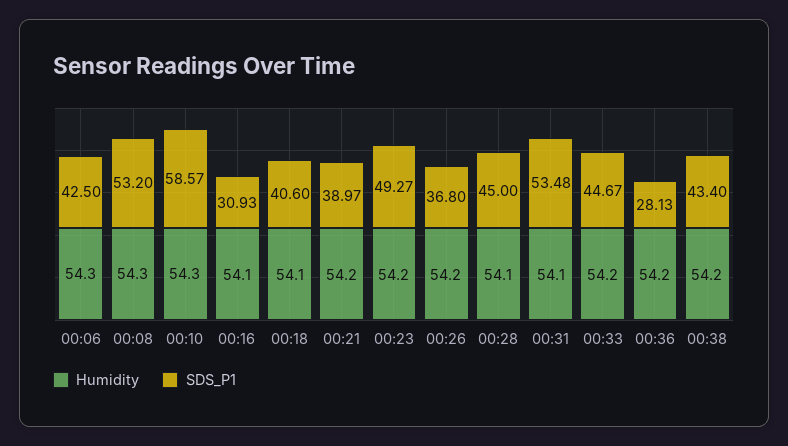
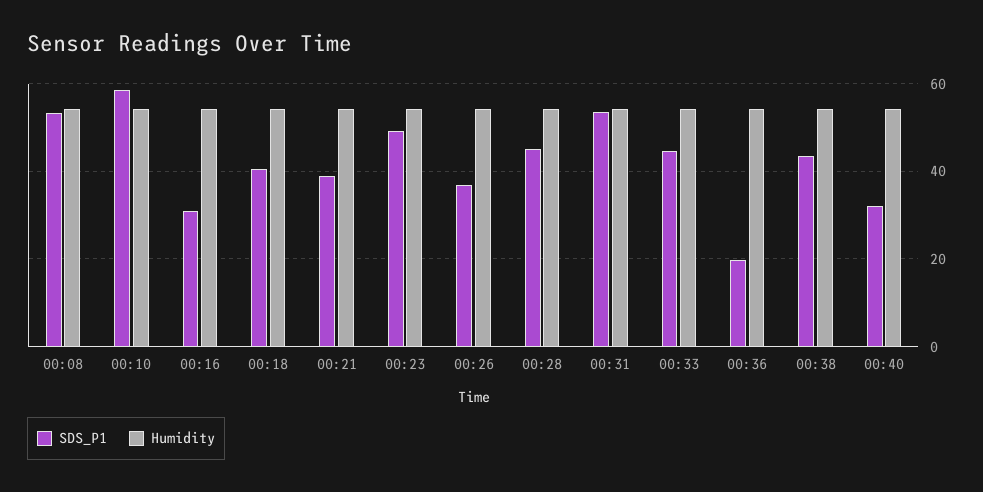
Humidity, 00:06: 54.3 -> none
SDS_P1, 00:06: 42.5 -> none
SDS_P1, 00:36: 28.13 -> 20
SDS_P1, 00:40: none -> 32
Humidity, 00:40: none -> 54

